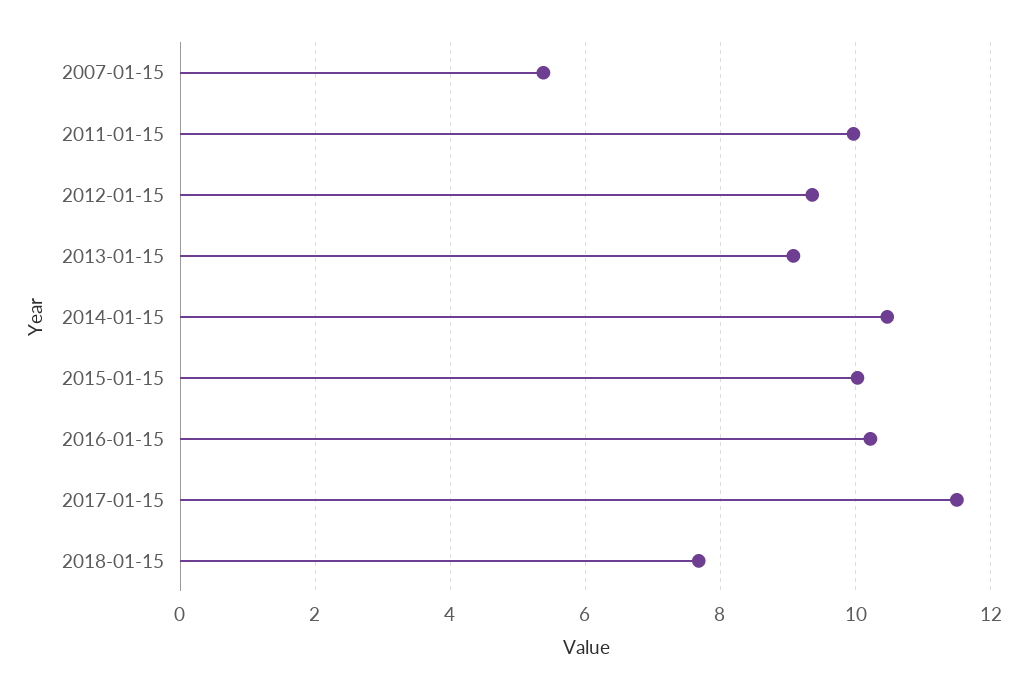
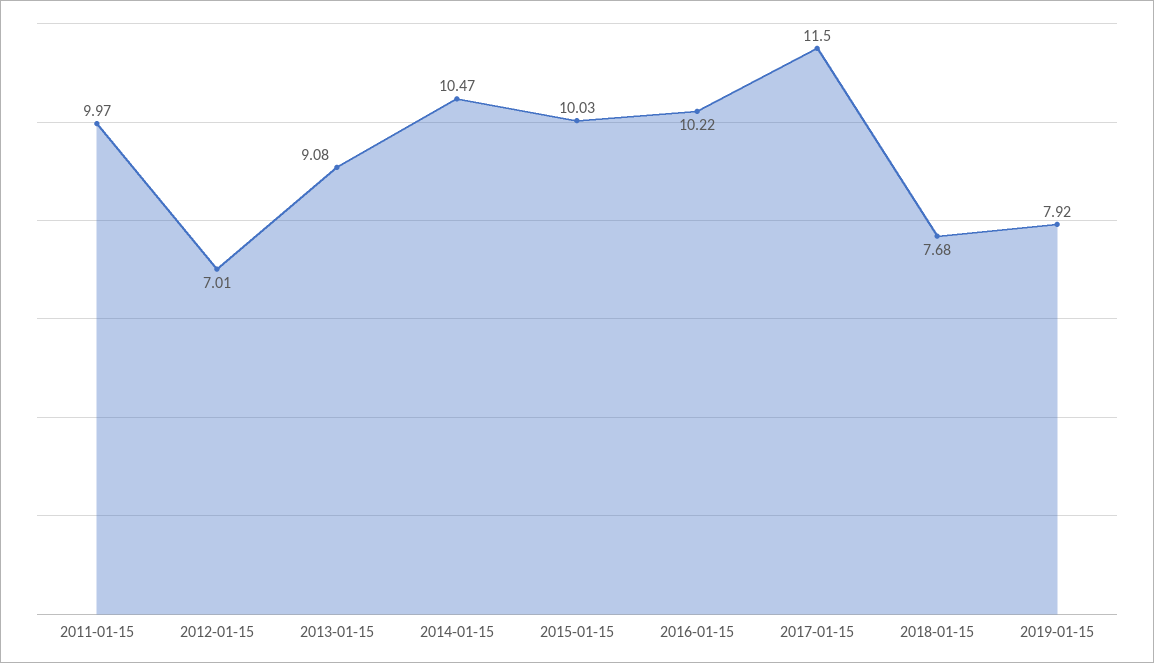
2007-01-15: 5.4 -> none
2012-01-15: 9.4 -> 7.01
2019-01-15: none -> 7.92

